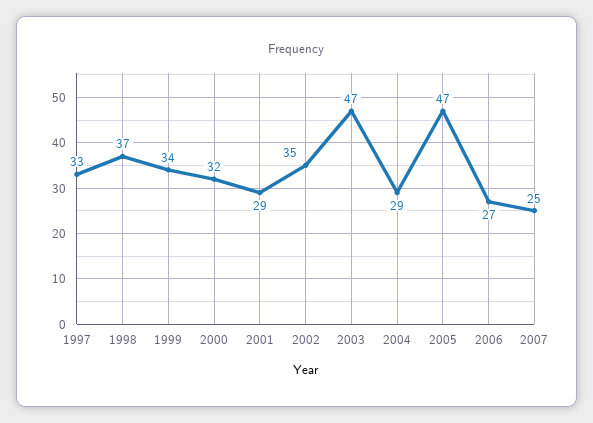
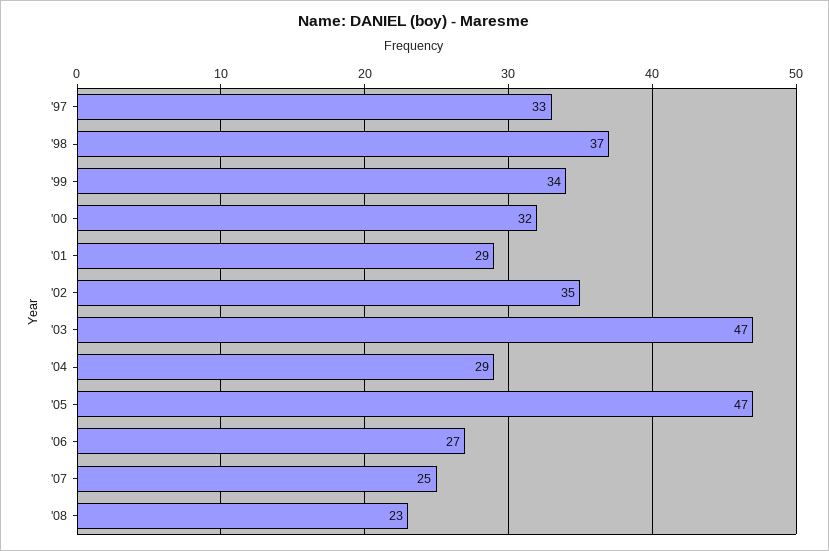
'08: none -> 23

